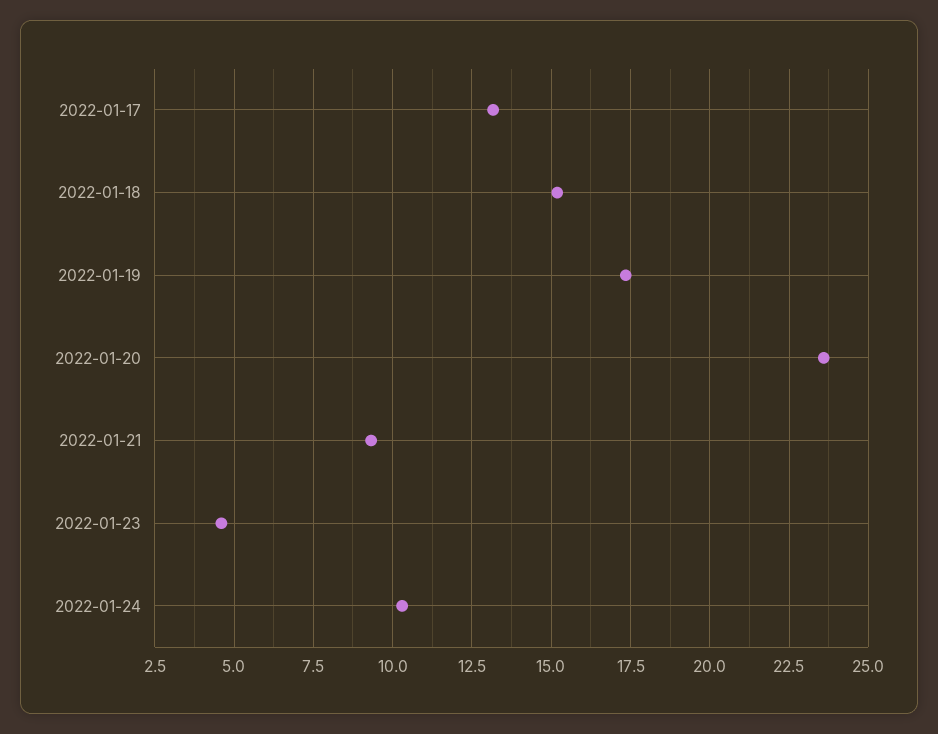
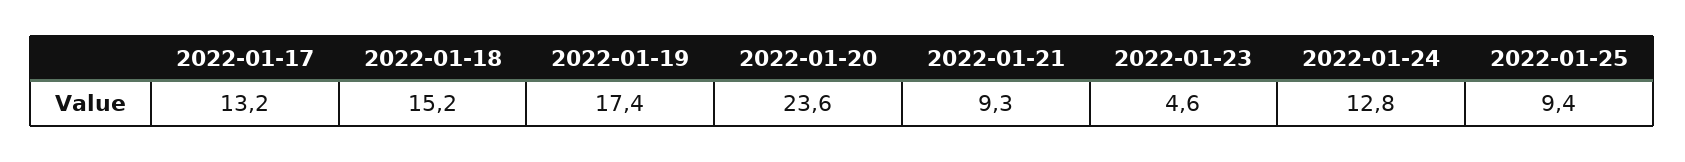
2022-01-24: 10.25 -> 12.8
2022-01-25: none -> 9.4

